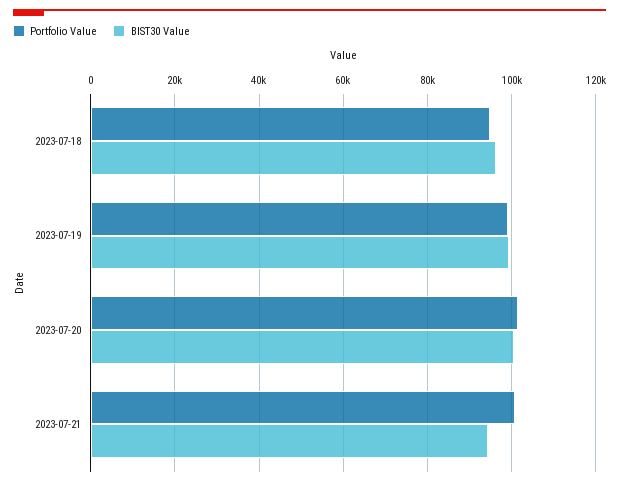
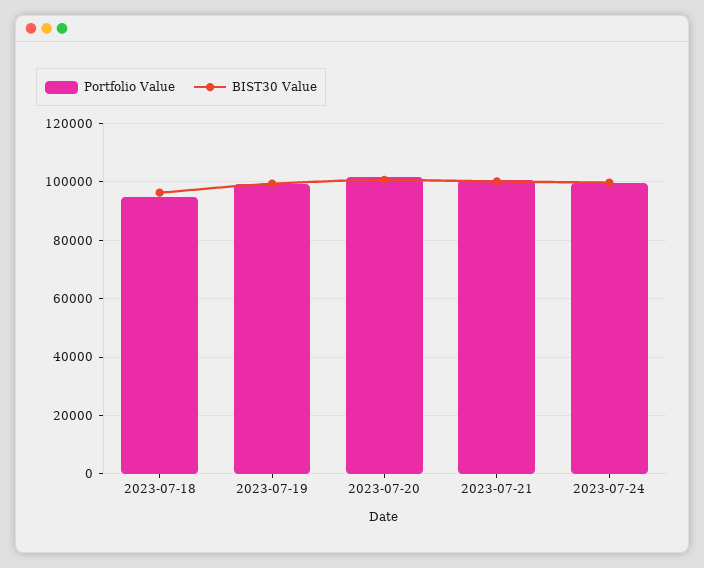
BIST30 Value, 2023-07-21: 94000 -> 100000
Portfolio Value, 2023-07-24: none -> 100000
BIST30 Value, 2023-07-24: none -> 100000

